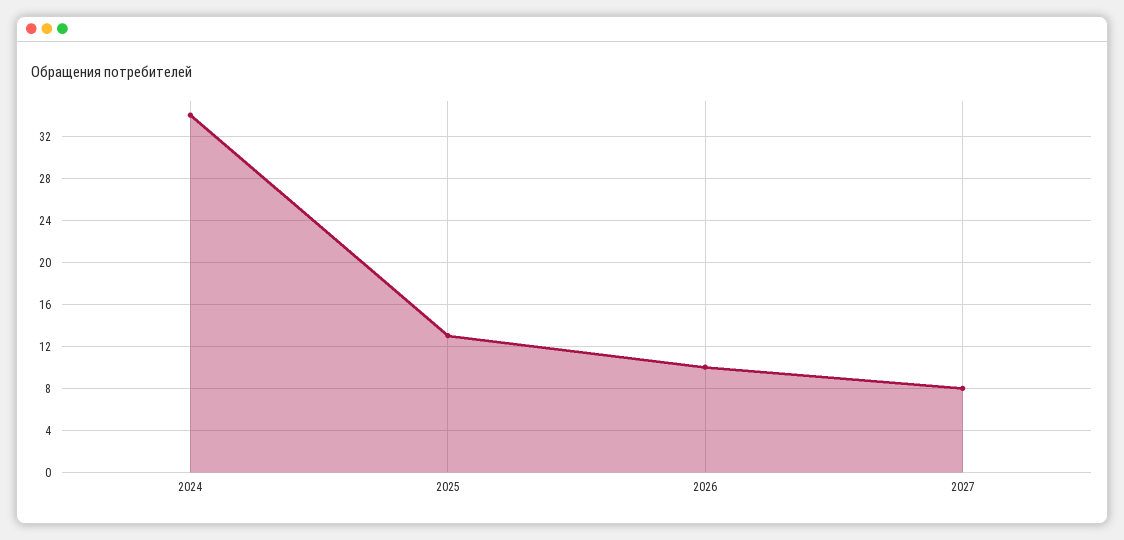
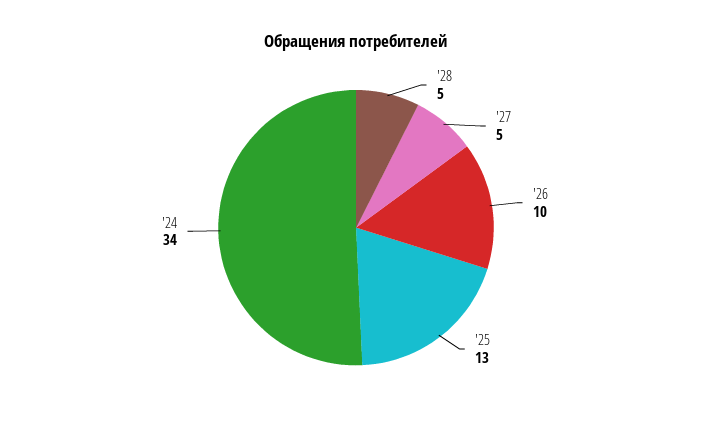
2027: 8 -> 5
'28: none -> 5

